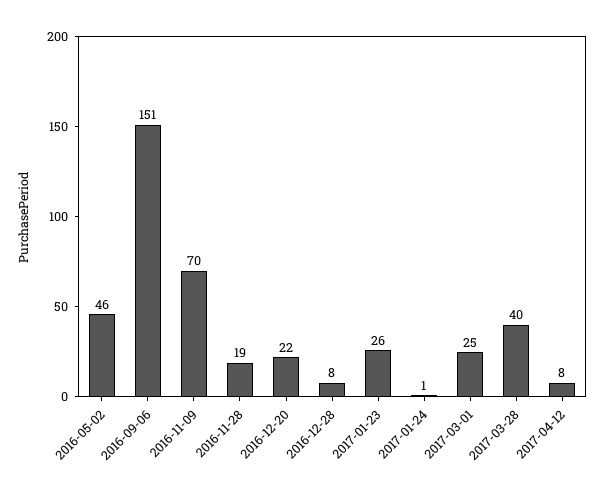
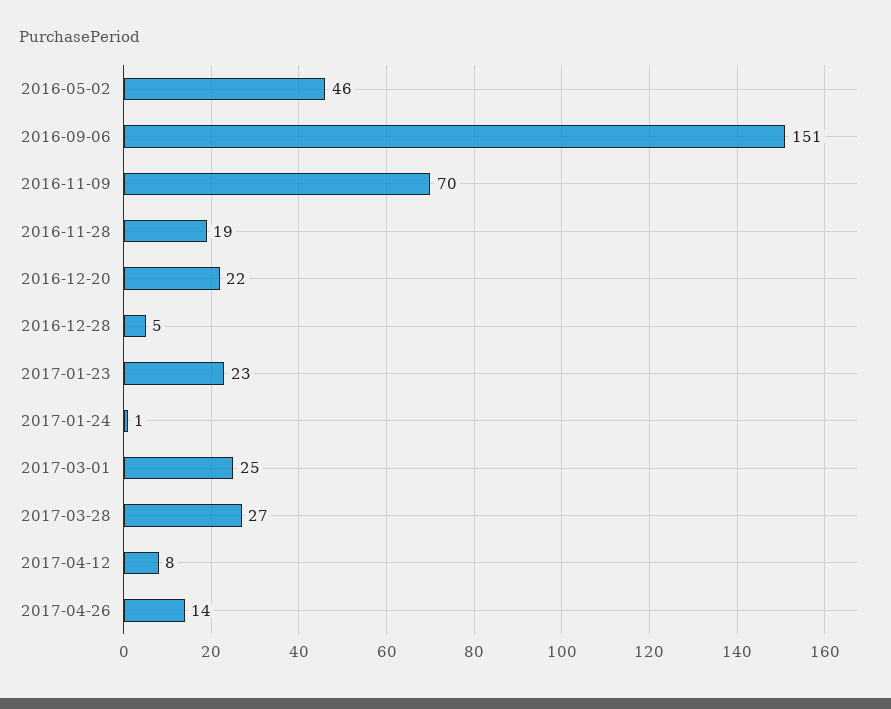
2016-12-28: 8 -> 5
2017-01-23: 26 -> 23
2017-03-28: 40 -> 27
2017-04-26: none -> 14

